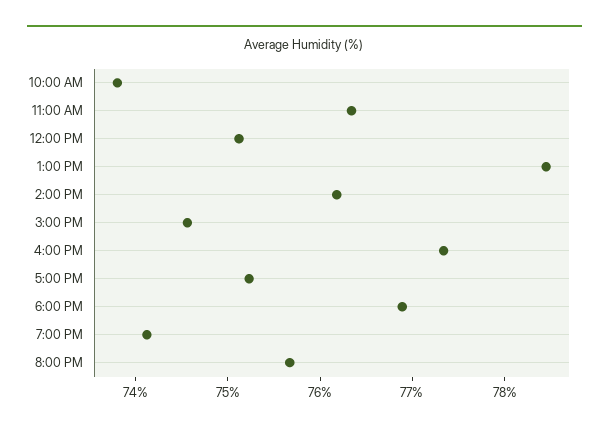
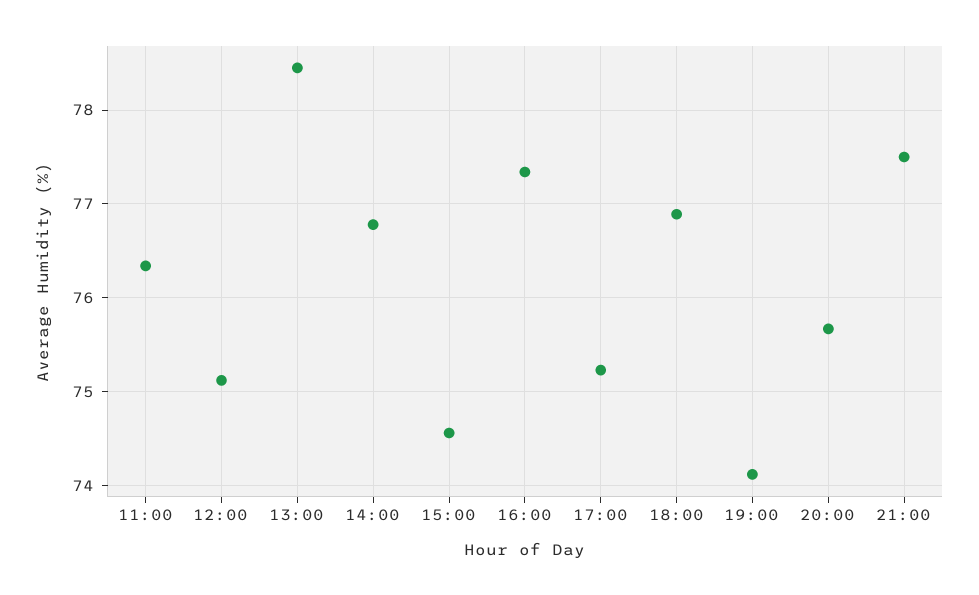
10:00 AM: 73.8 -> none
2:00 PM: 76.2 -> 76.8
21:00: none -> 77.5

